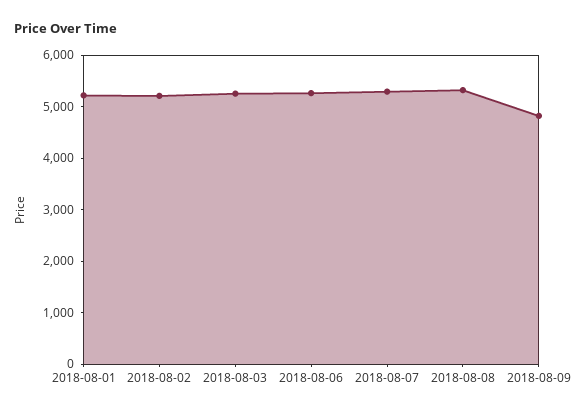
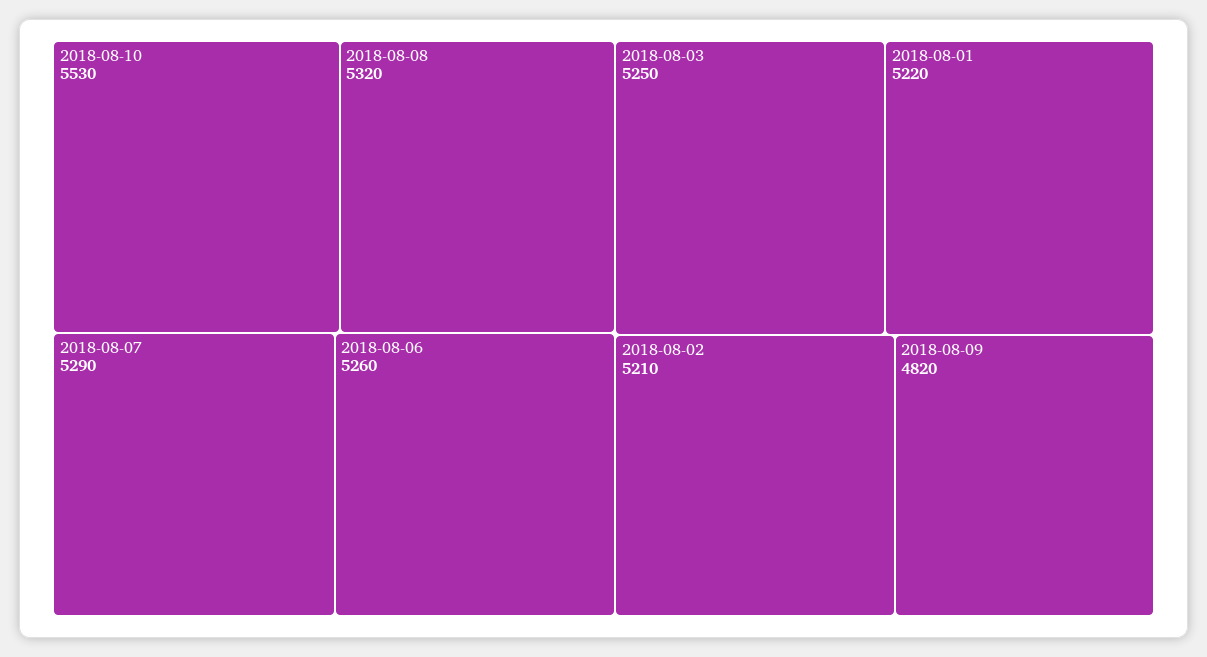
2018-08-10: none -> 5530

